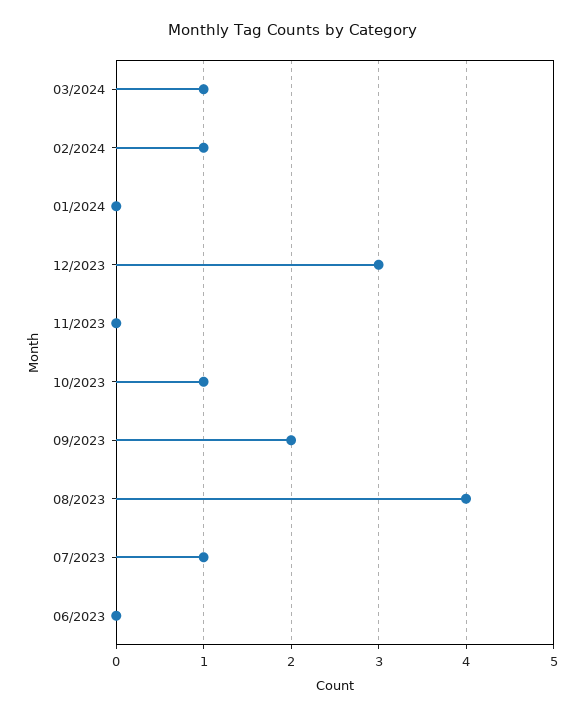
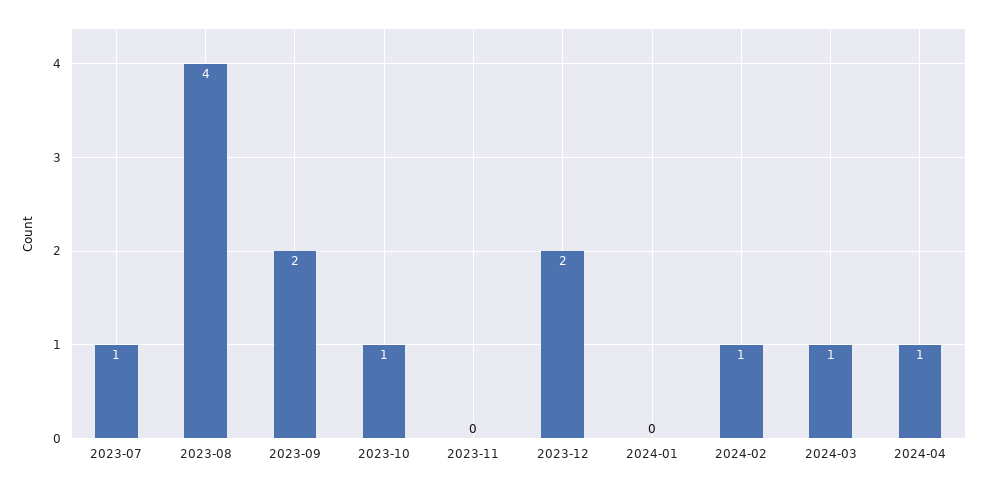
12/2023: 3 -> 2
06/2023: 0 -> none
2024-04: none -> 1

